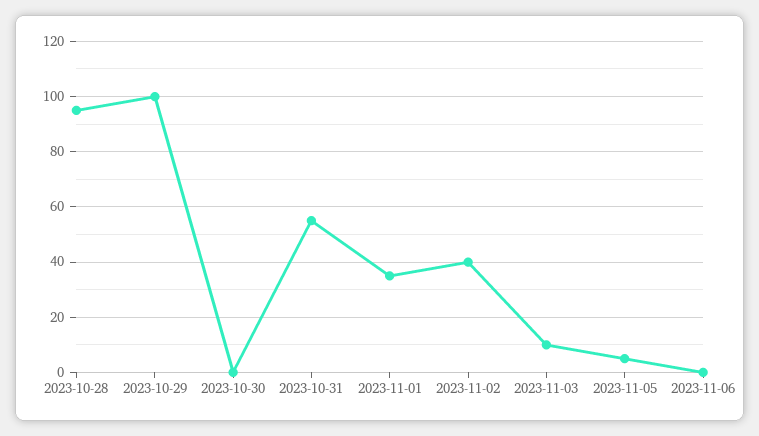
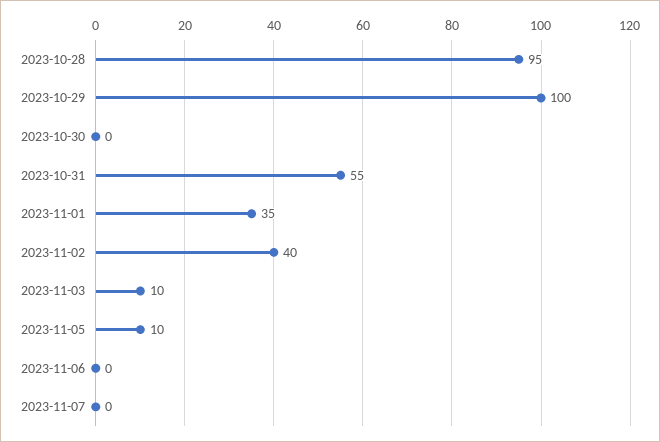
2023-11-05: 5 -> 10
2023-11-07: none -> 0

